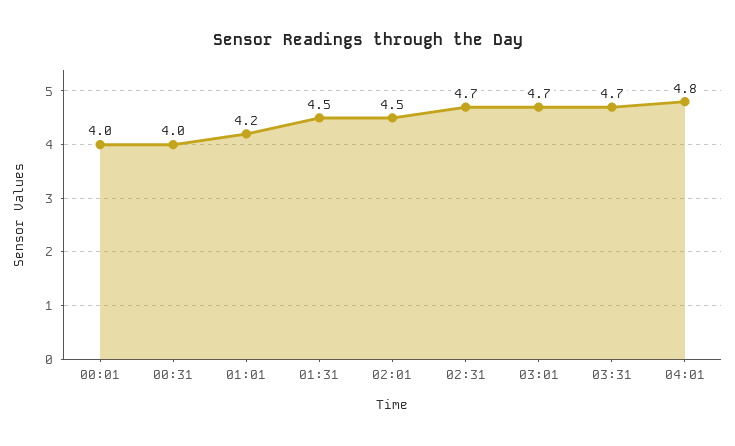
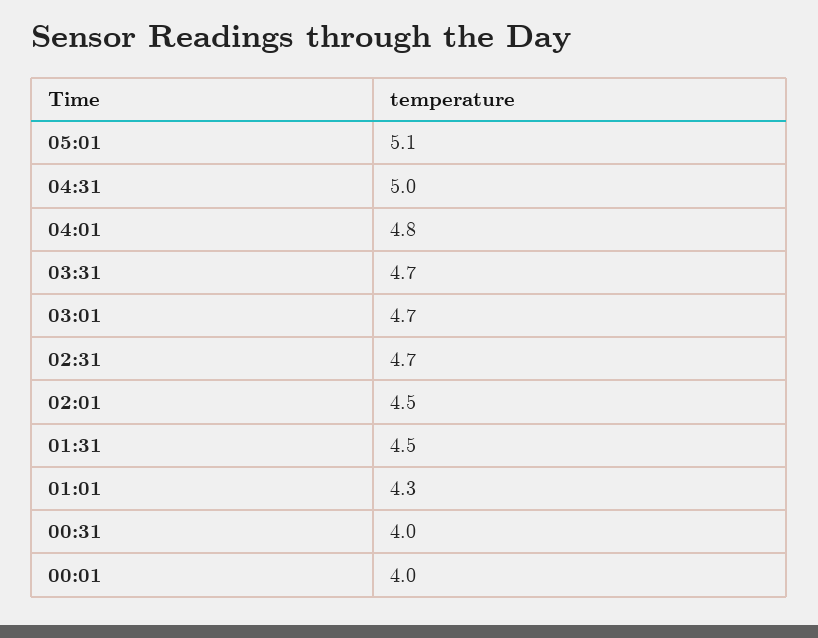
01:01: 4.2 -> 4.3
05:01: none -> 5.1
04:31: none -> 5

